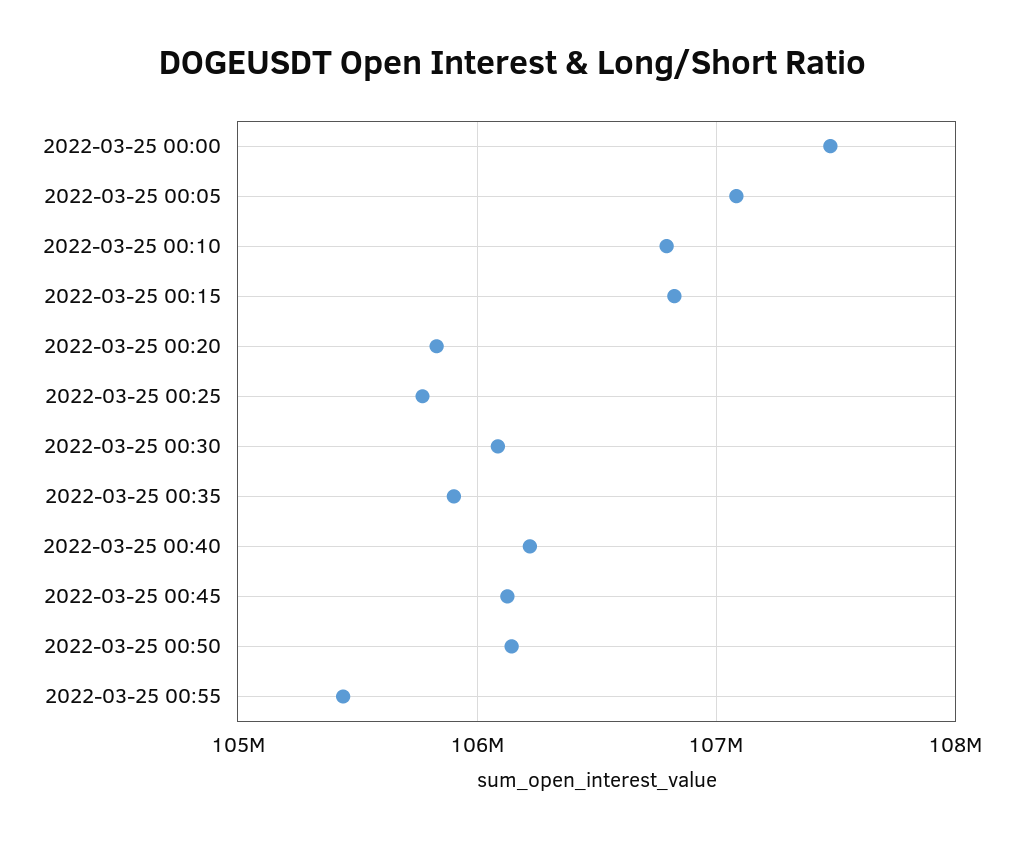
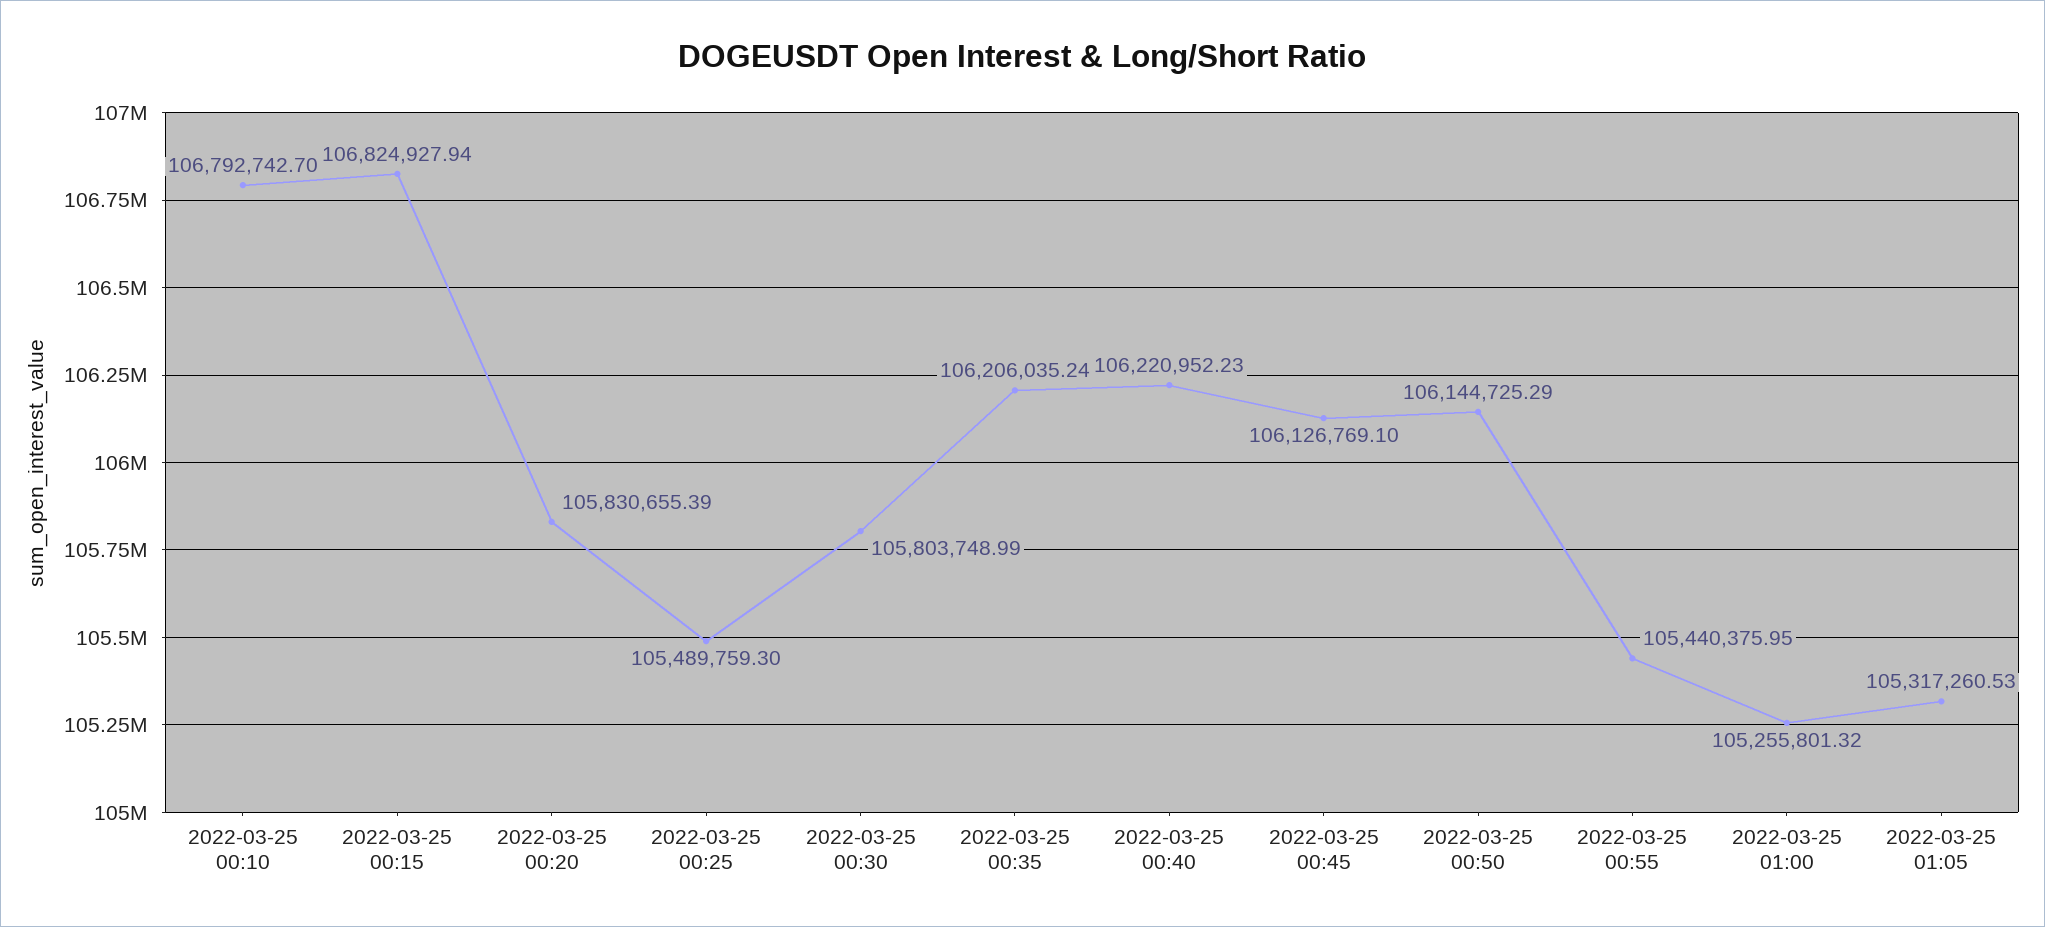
2022-03-25 00:00: 107500000 -> none
2022-03-25 00:05: 107100000 -> none
2022-03-25 00:25: 105800000 -> 105489759.3
2022-03-25 00:30: 106100000 -> 105803748.99
2022-03-25 00:35: 105900000 -> 106206035.24
2022-03-25 01:00: none -> 105255801.32
2022-03-25 01:05: none -> 105317260.53

